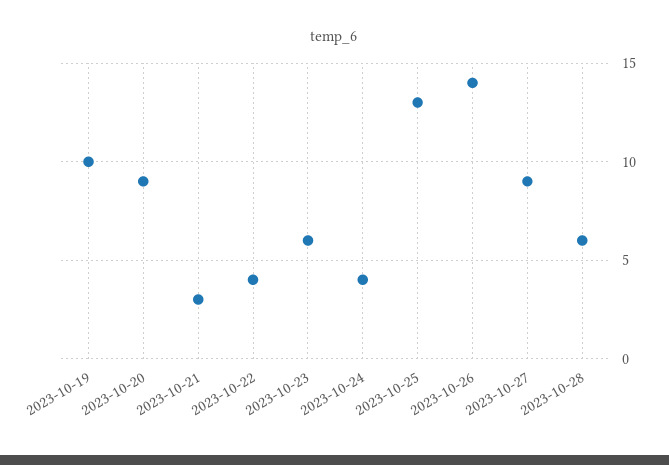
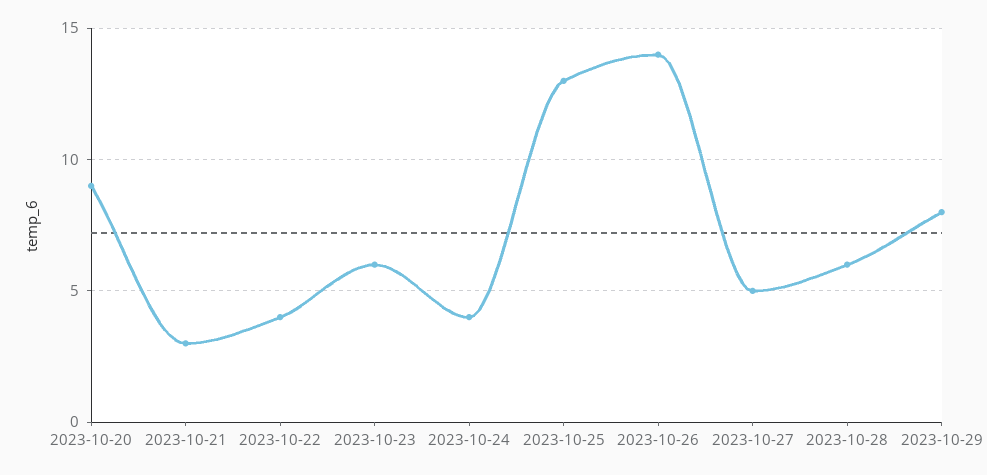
2023-10-19: 10 -> none
2023-10-27: 9 -> 5
2023-10-29: none -> 8

